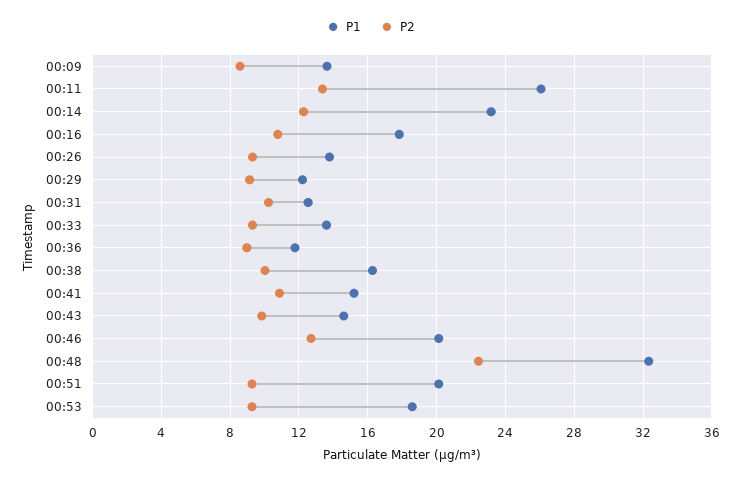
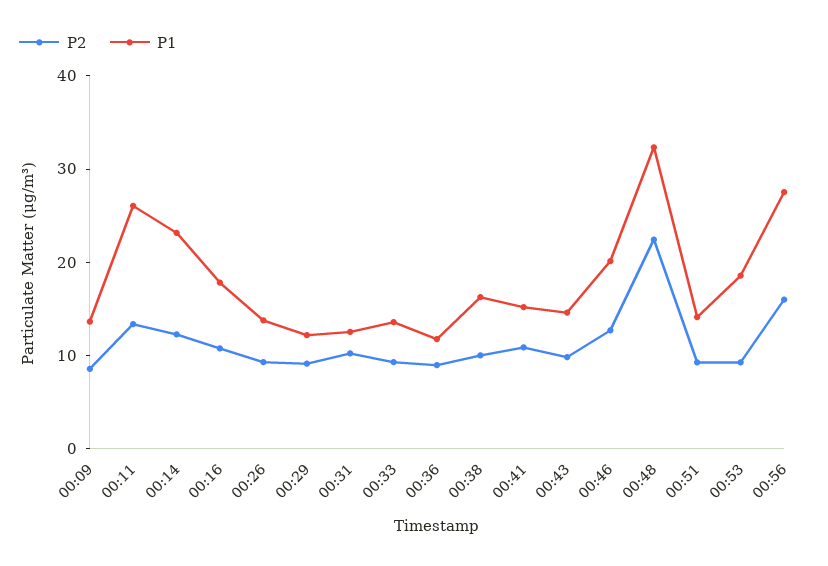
P1, 00:51: 20 -> 14
P2, 00:56: none -> 16
P1, 00:56: none -> 28

